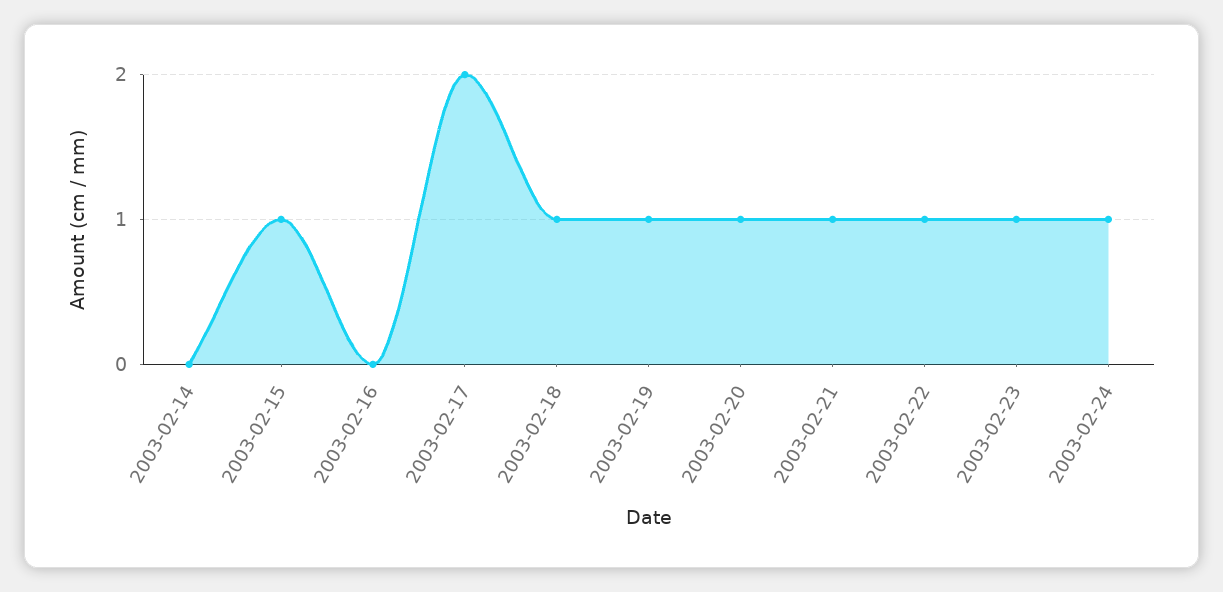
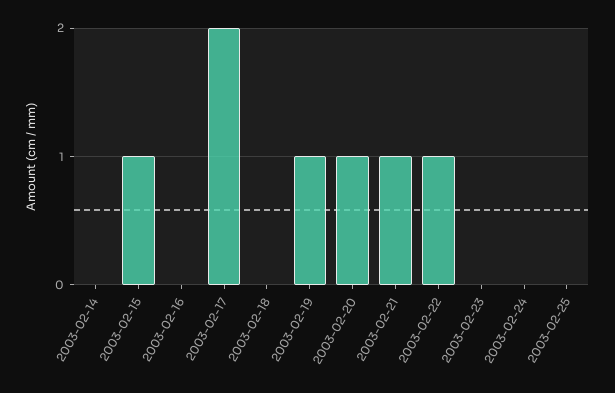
2003-02-18: 1 -> 0
2003-02-23: 1 -> 0
2003-02-24: 1 -> 0
2003-02-25: none -> 0

